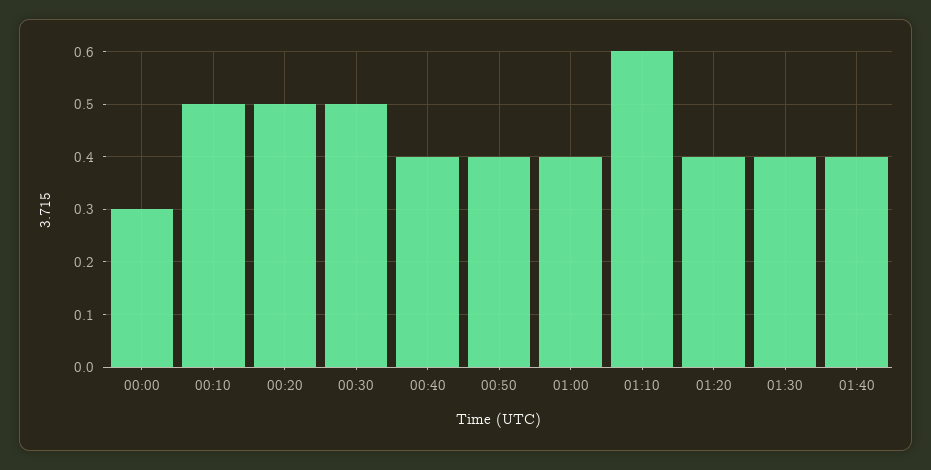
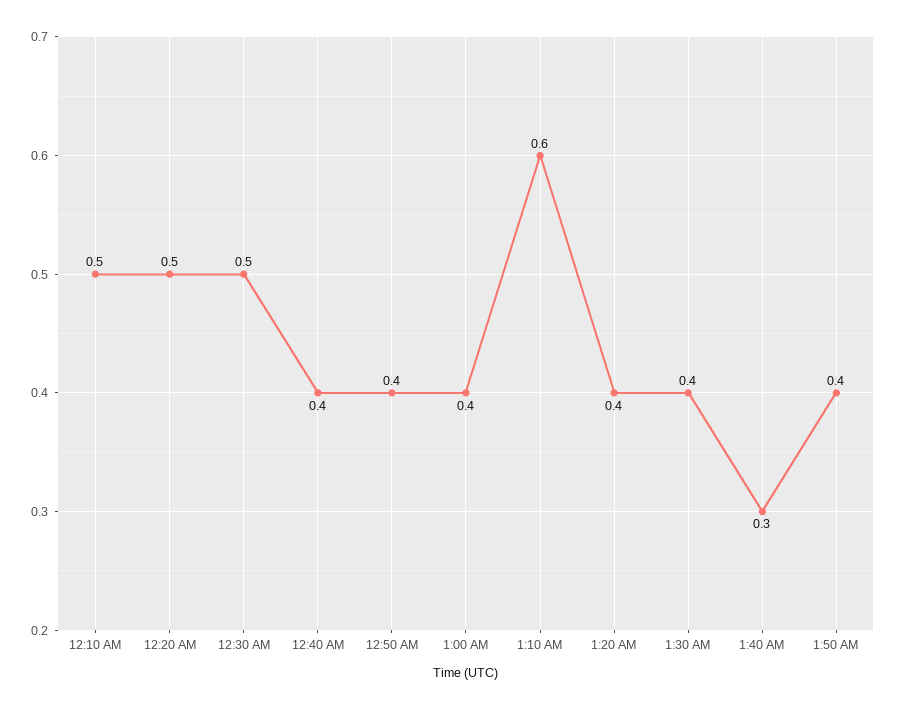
00:00: 0.3 -> none
01:40: 0.4 -> 0.3
1:50 AM: none -> 0.4

